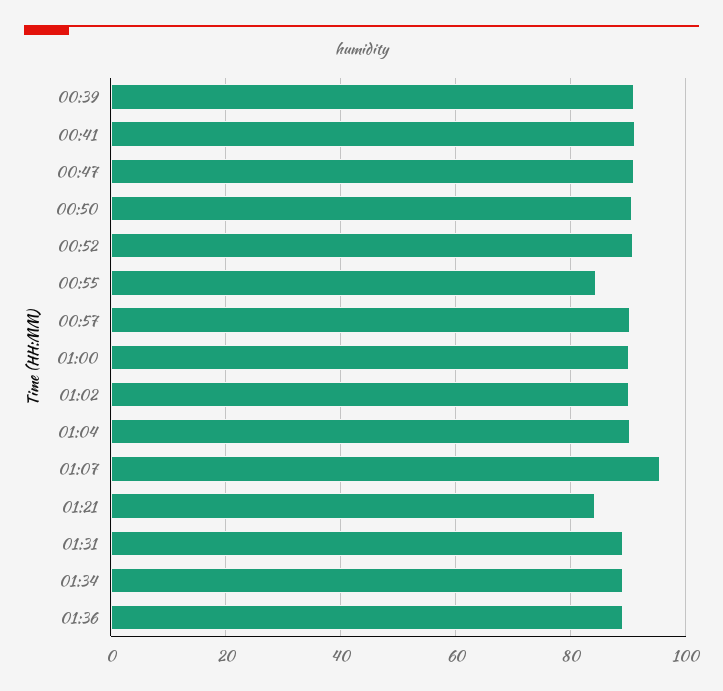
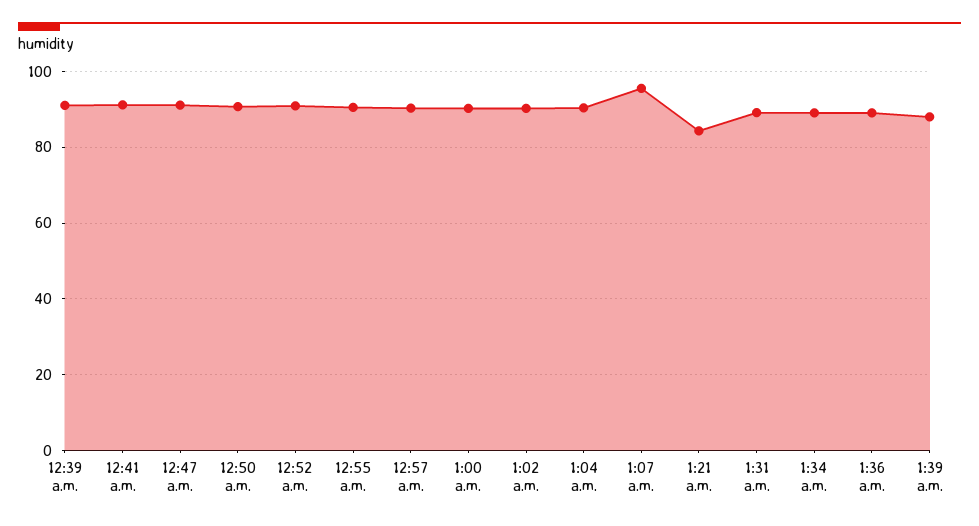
00:55: 84 -> 90
1:39 a.m.: none -> 88

